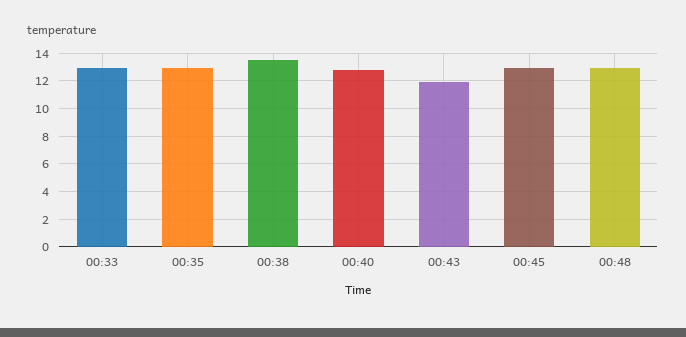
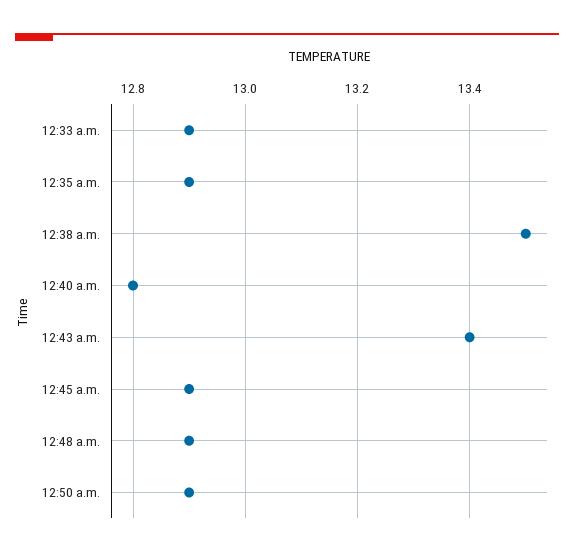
00:43: 12 -> 13.4
12:50 a.m.: none -> 12.9

